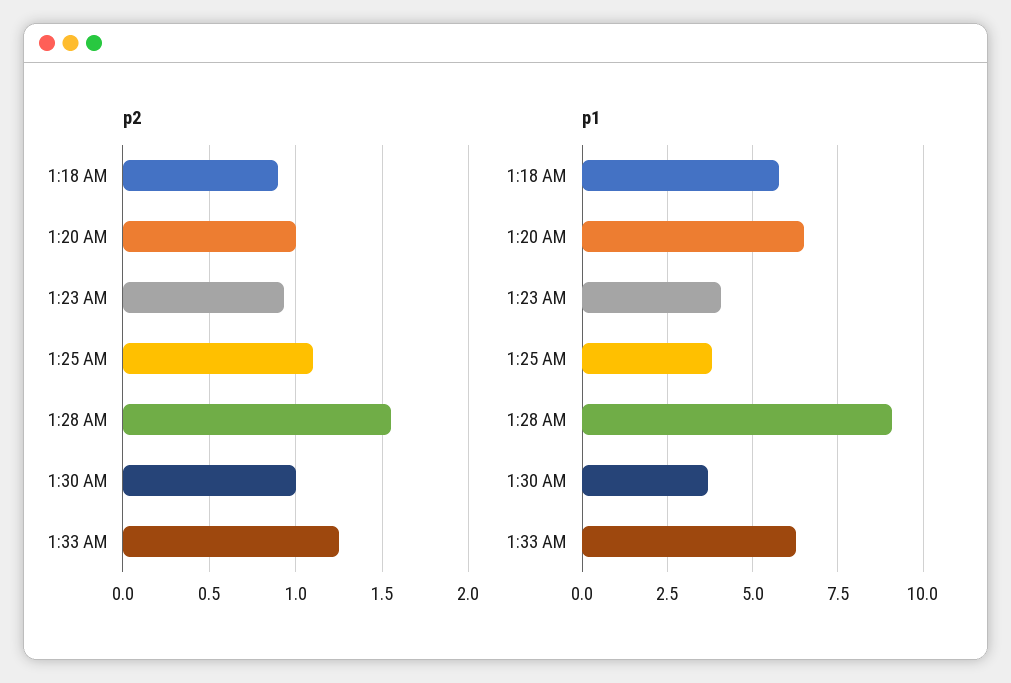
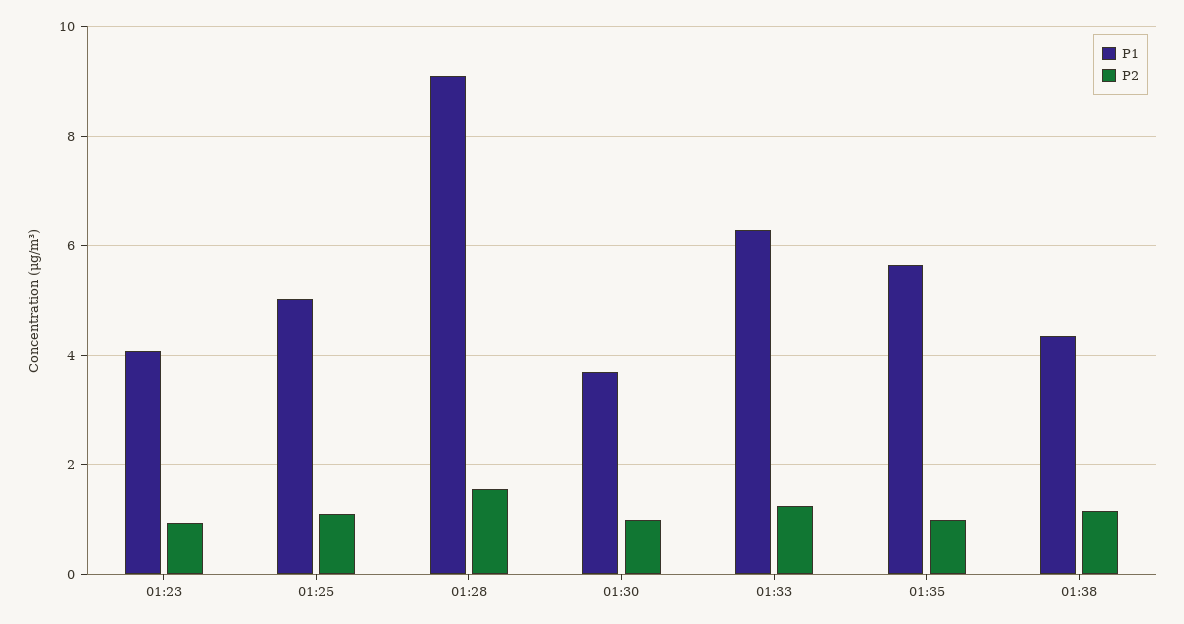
p2, 1:18 AM: 0.9 -> none
p2, 1:20 AM: 1 -> none
p1, 1:18 AM: 5.75 -> none
p1, 1:20 AM: 6.5 -> none
p1, 1:25 AM: 3.75 -> 5
p1, 01:35: none -> 5.6
p2, 01:35: none -> 1
p1, 01:38: none -> 4.4
p2, 01:38: none -> 1.2

